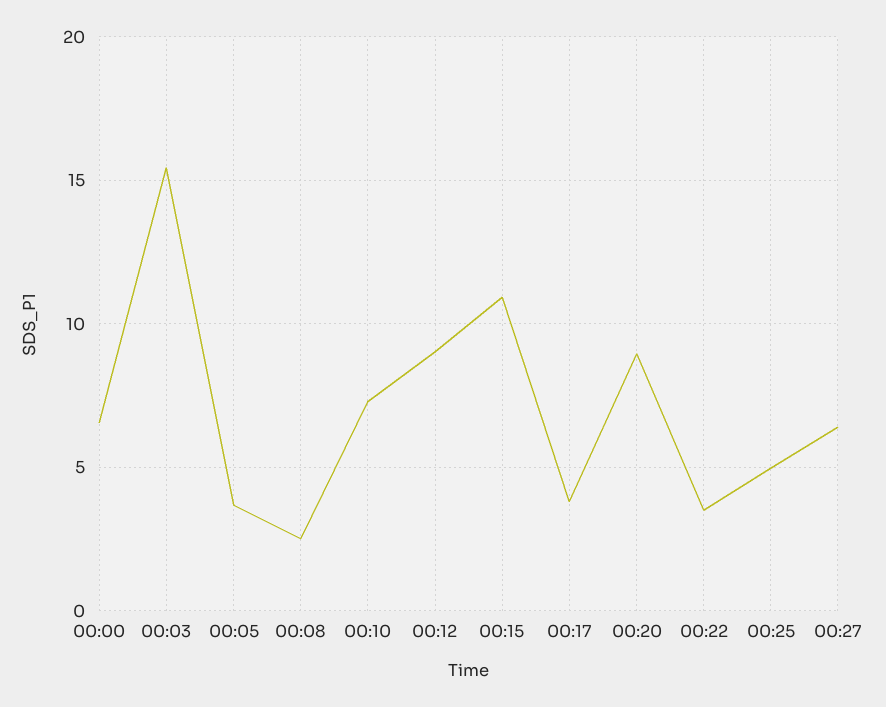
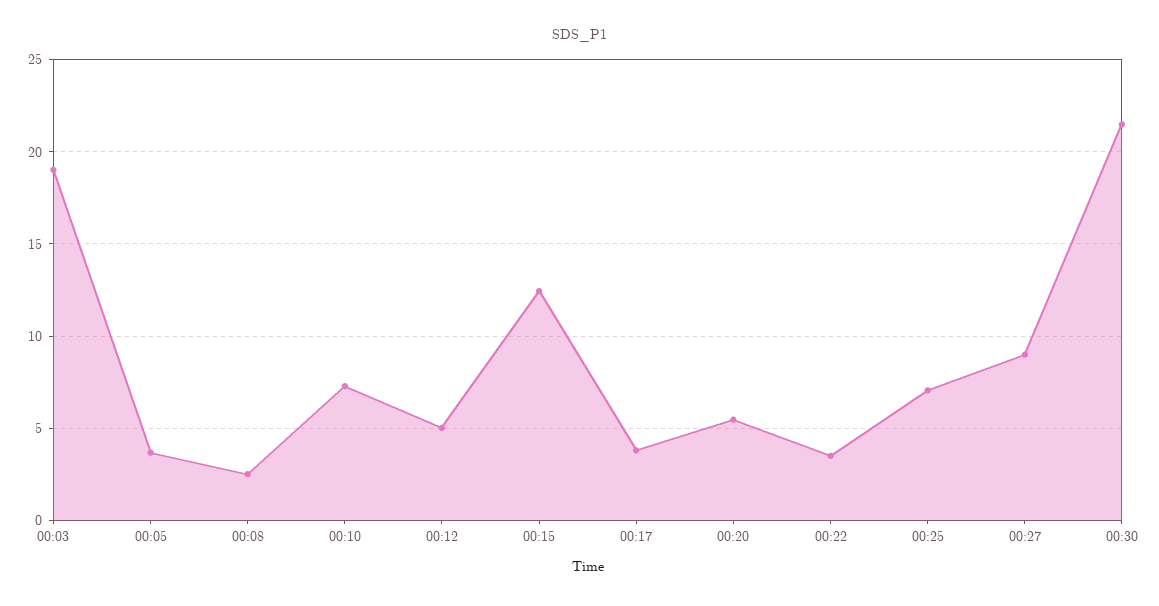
00:00: 6.5 -> none
00:03: 15.5 -> 19
00:12: 9 -> 5
00:15: 11 -> 12.5
00:20: 9 -> 5.5
00:25: 5 -> 7
00:27: 6.5 -> 9
00:30: none -> 21.5

